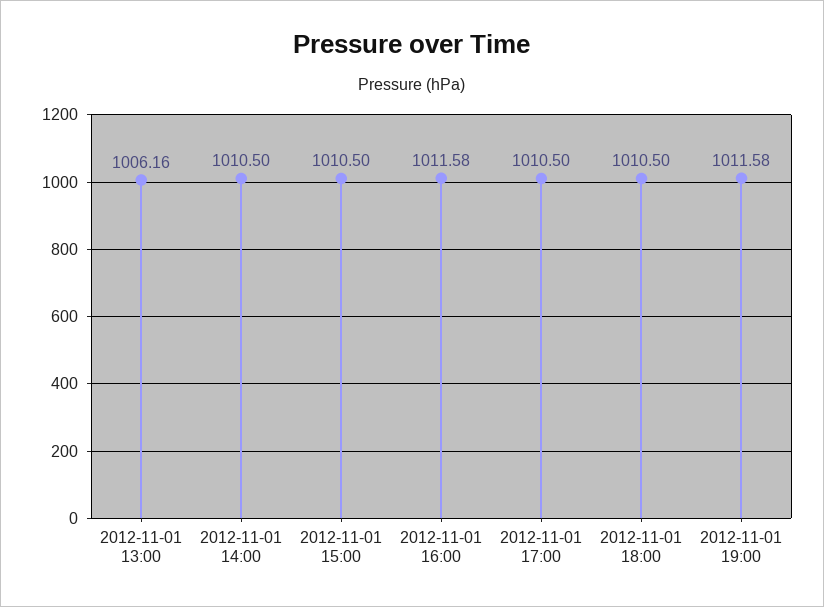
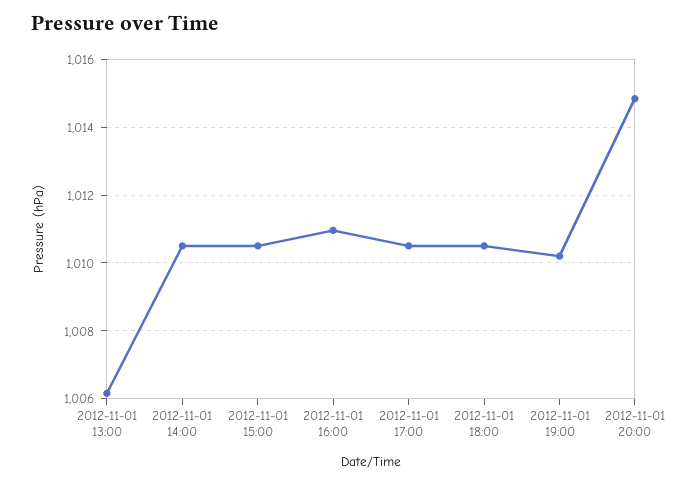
2012-11-01 16:00: 1011.58 -> 1011
2012-11-01 19:00: 1011.58 -> 1010.2
2012-11-01 20:00: none -> 1014.8

